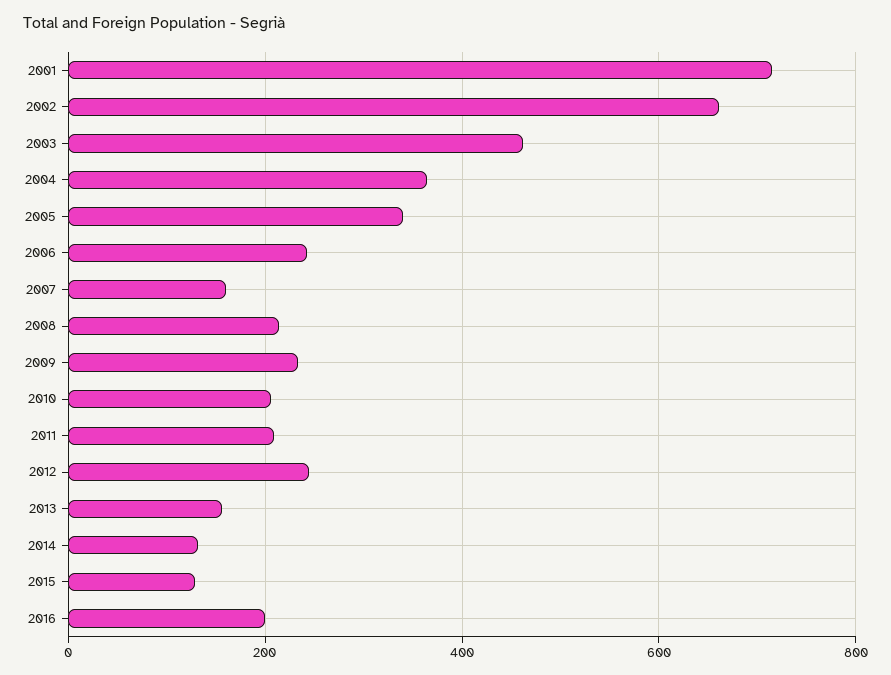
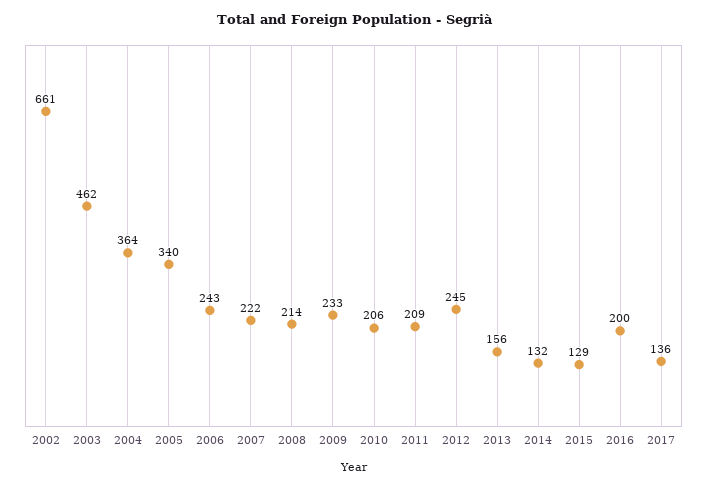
2001: 720 -> none
2007: 160 -> 222
2017: none -> 136

